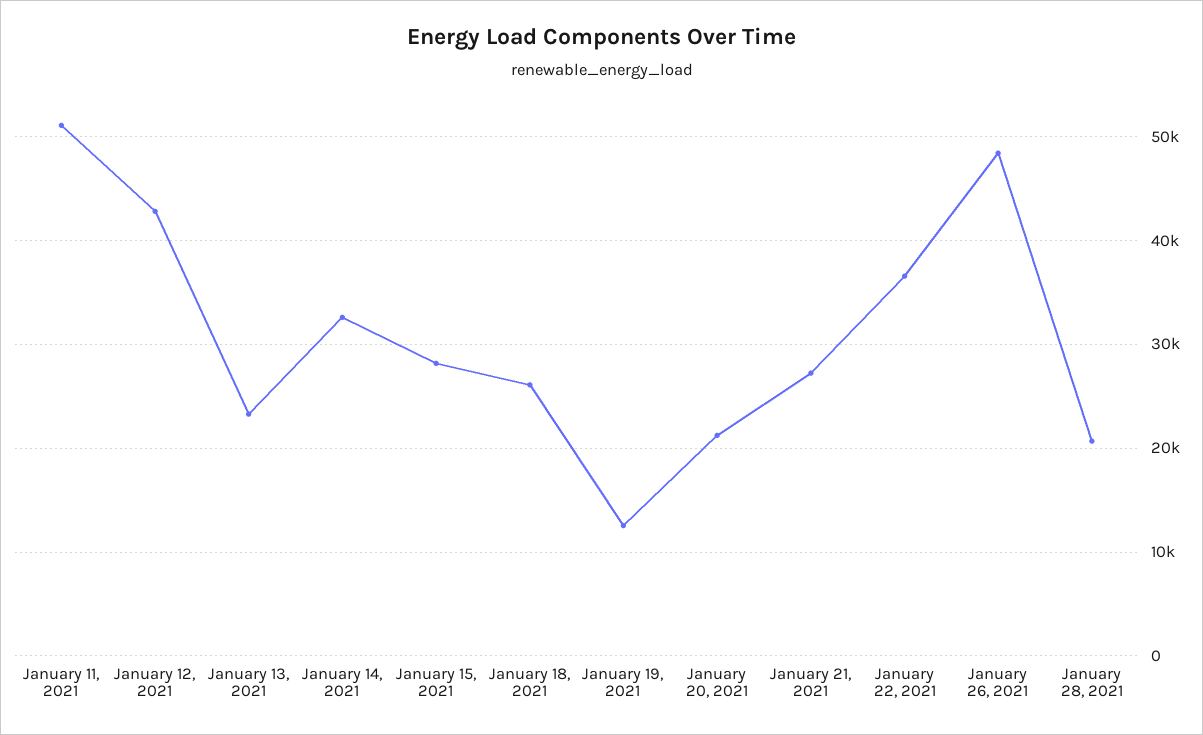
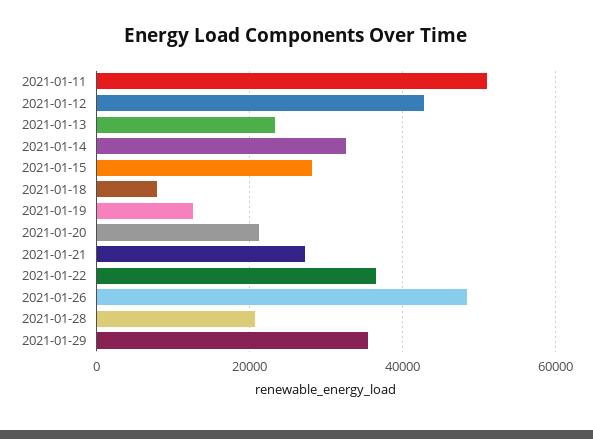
January 18, 2021: 26000 -> 8000
2021-01-29: none -> 36000

